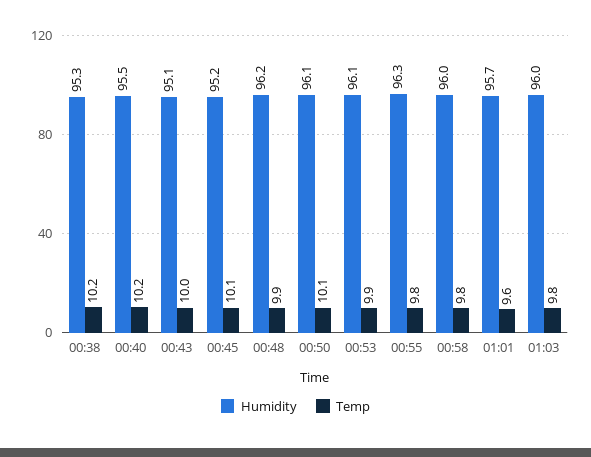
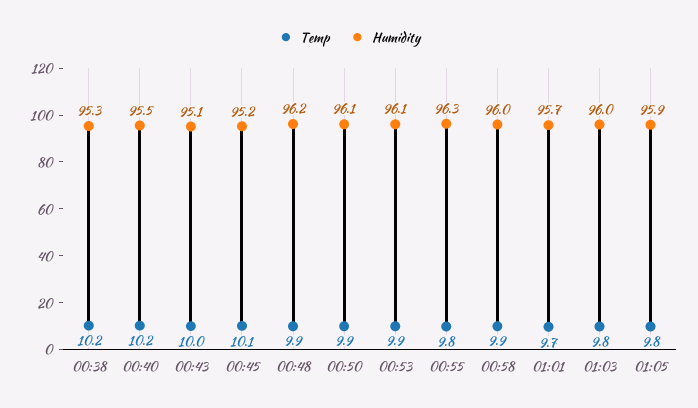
Temp, 00:50: 10.1 -> 9.9
Temp, 00:58: 9.8 -> 9.9
Temp, 01:01: 9.6 -> 9.7
Temp, 01:05: none -> 9.8
Humidity, 01:05: none -> 95.9

